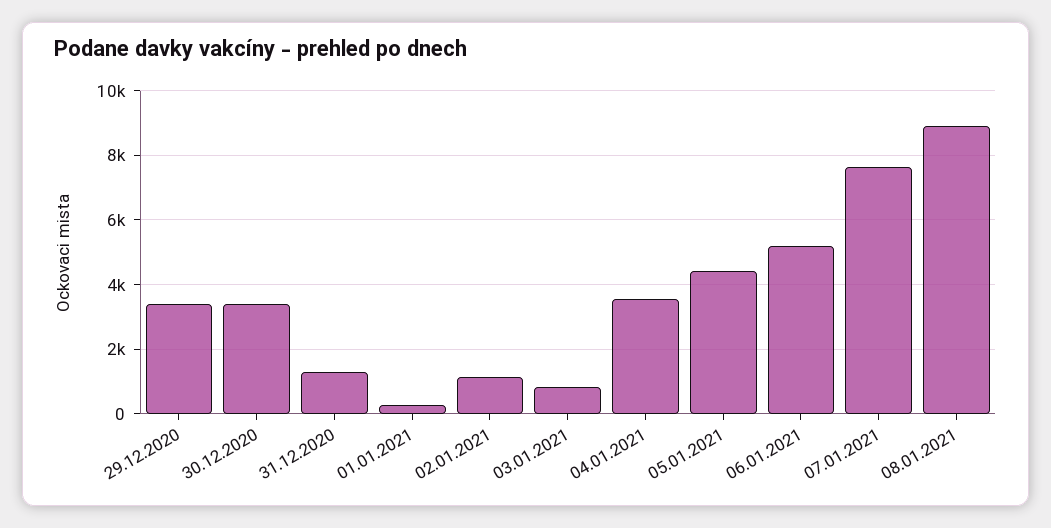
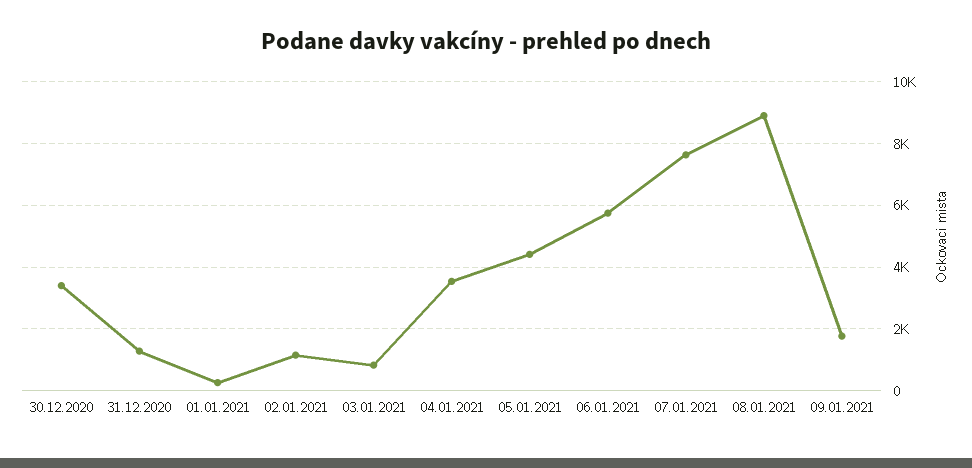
29.12.2020: 3400 -> none
06.01.2021: 5200 -> 5800
09.01.2021: none -> 1800

